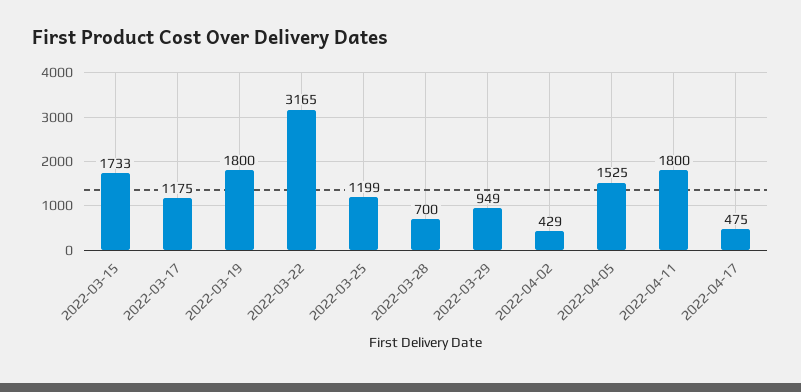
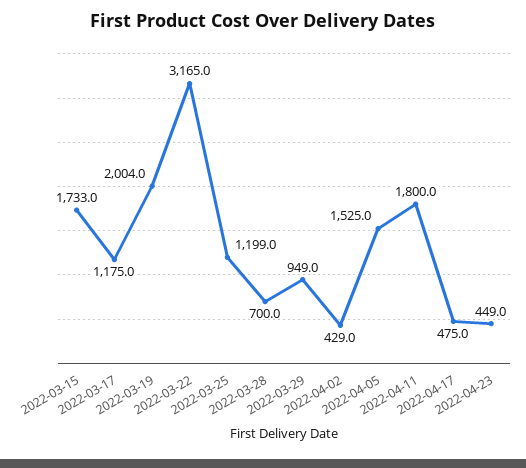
2022-03-19: 1800 -> 2004
2022-04-23: none -> 449

